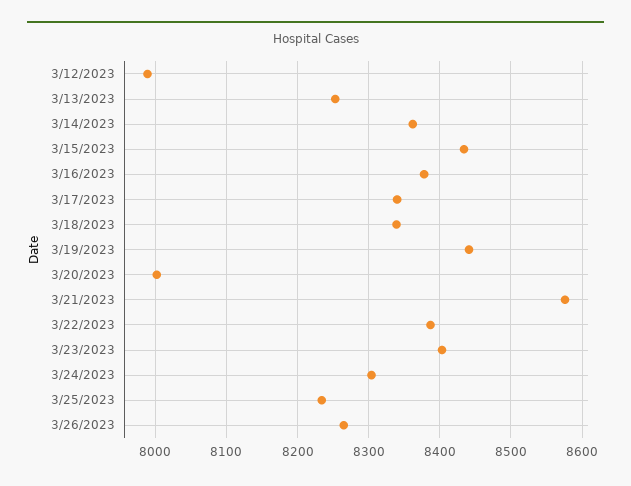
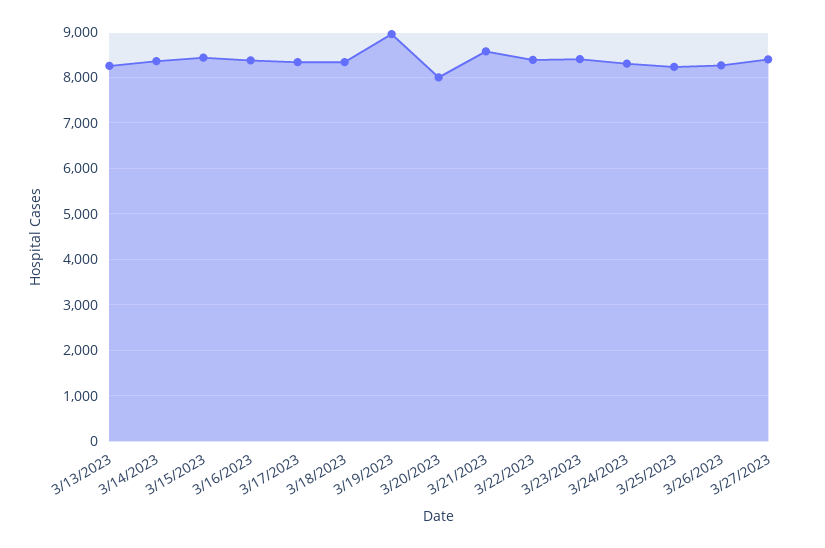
3/12/2023: 7990 -> none
3/19/2023: 8440 -> 9000
3/27/2023: none -> 8400

